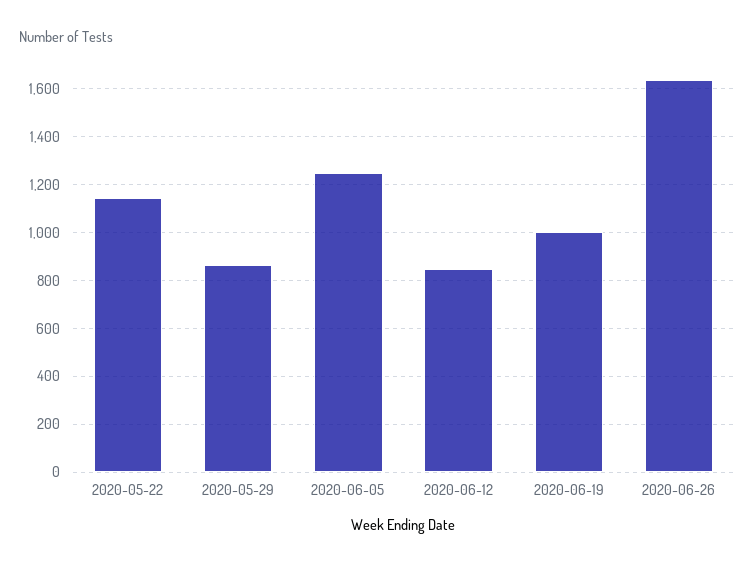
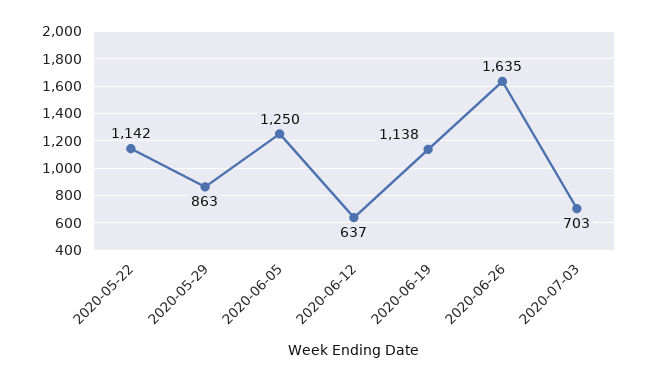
2020-06-12: 850 -> 637
2020-06-19: 1000 -> 1138
2020-07-03: none -> 703

